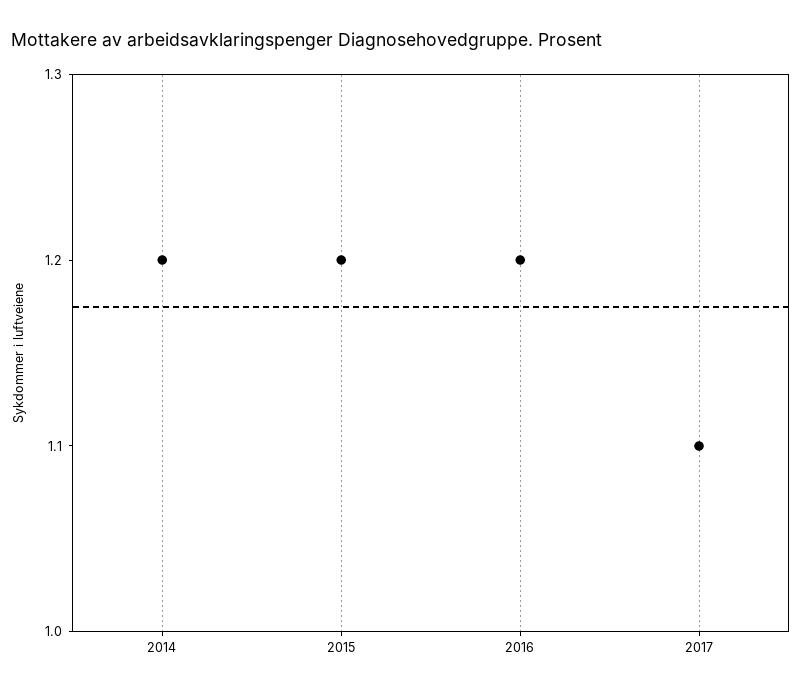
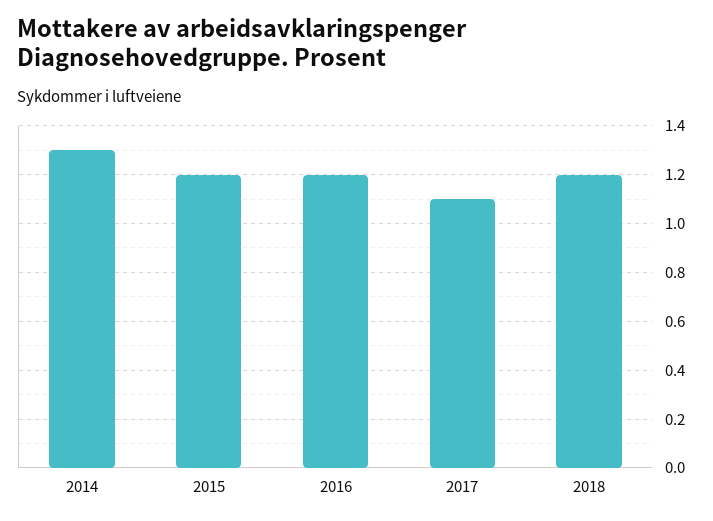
2014: 1.2 -> 1.3
2018: none -> 1.2

